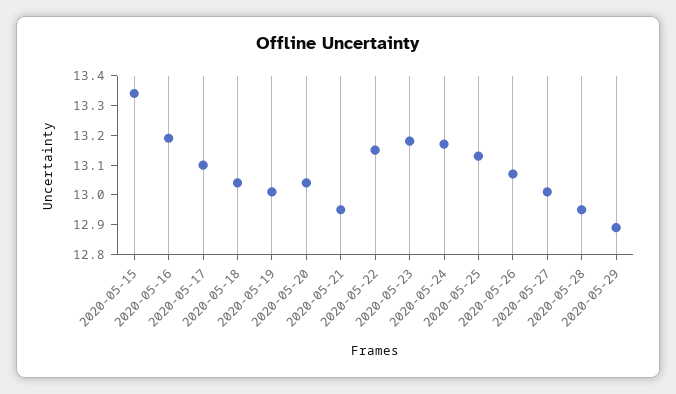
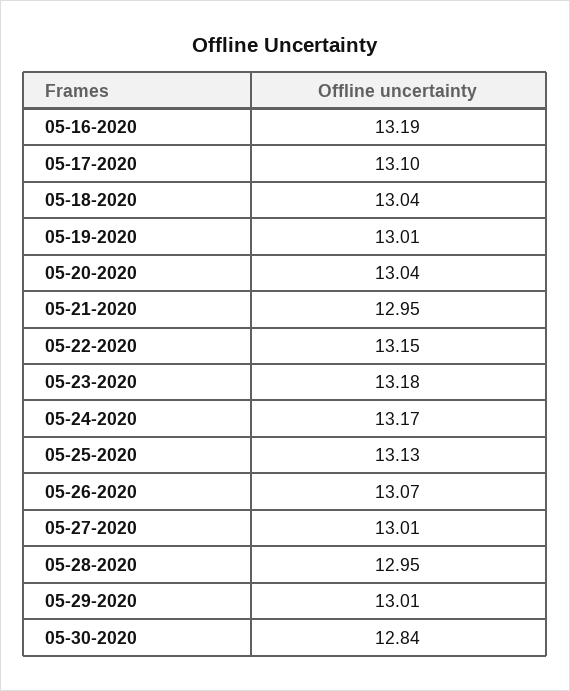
2020-05-15: 13.35 -> none
2020-05-29: 12.9 -> 13.01
05-30-2020: none -> 12.84

